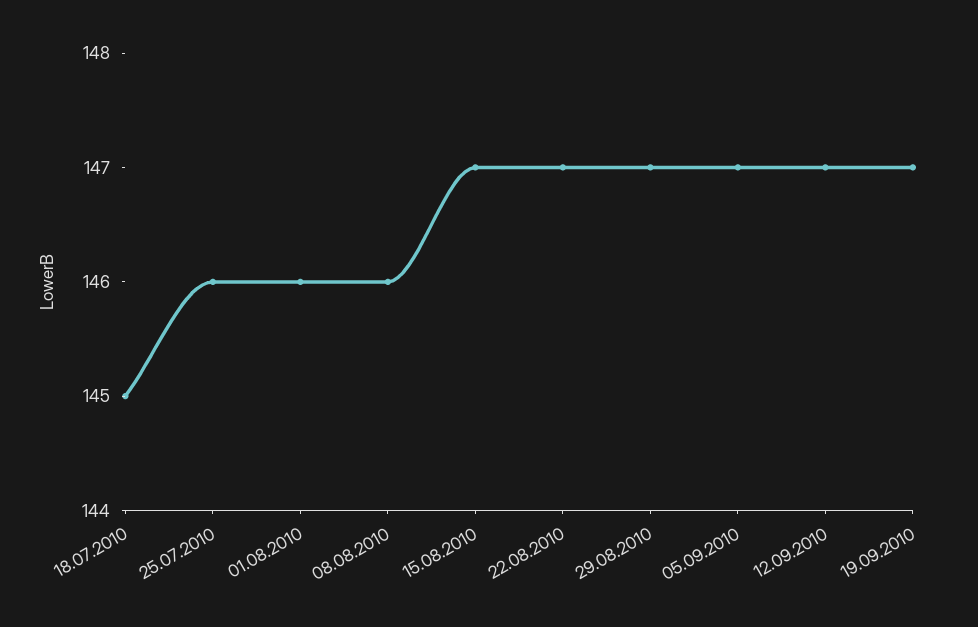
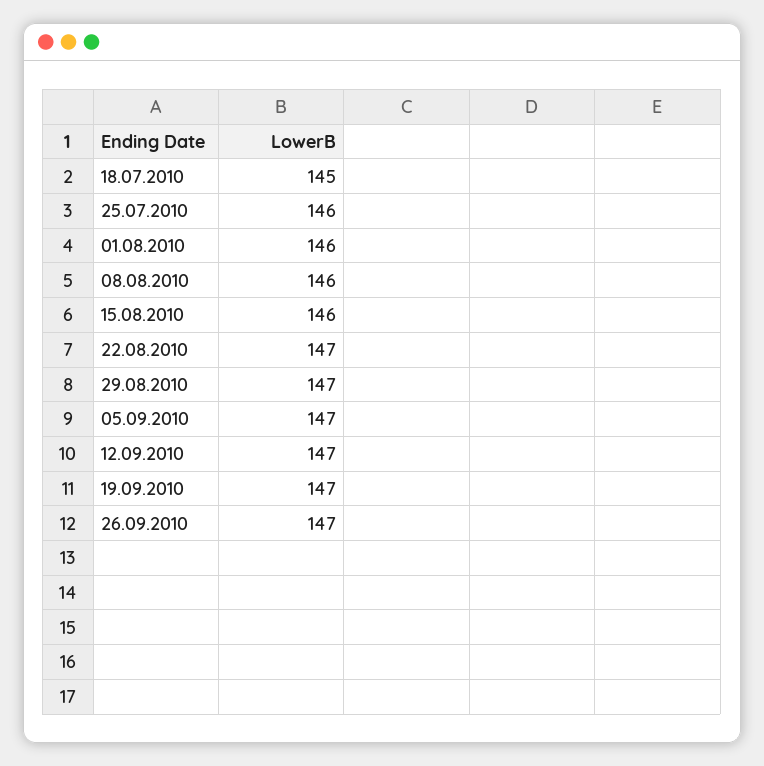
15.08.2010: 147 -> 146
26.09.2010: none -> 147

